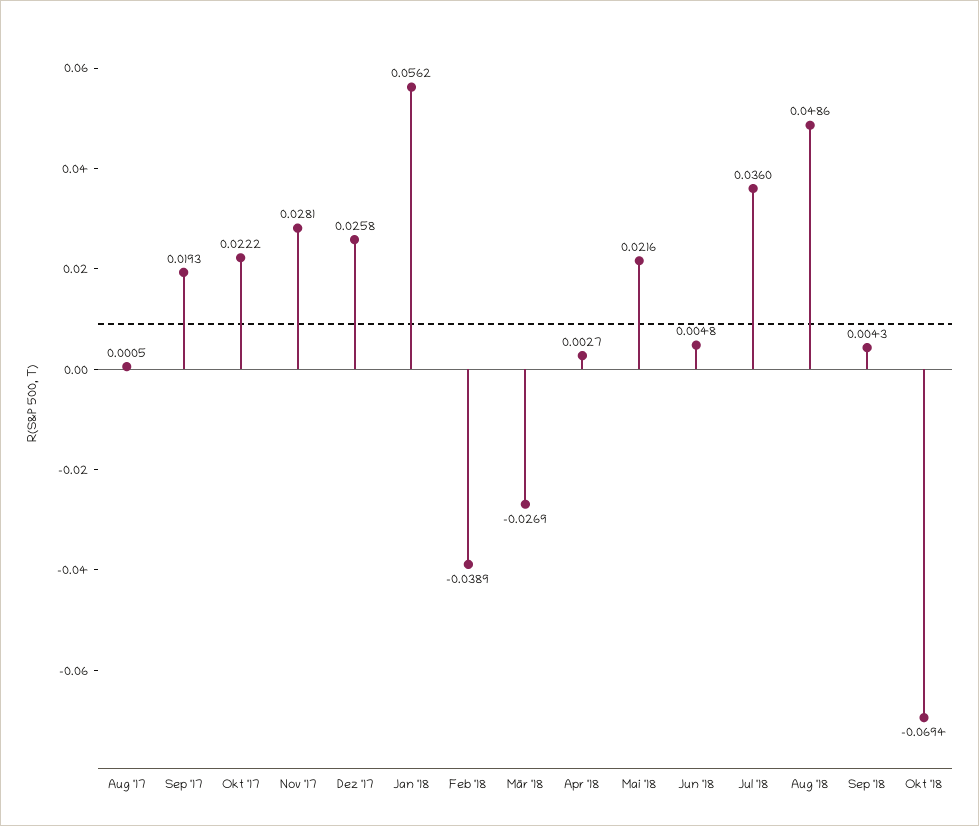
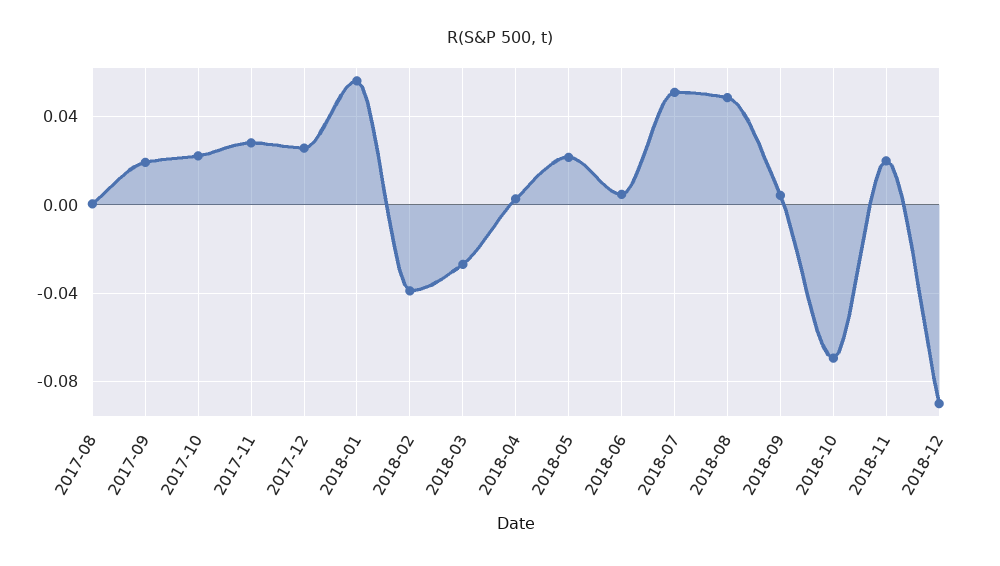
Jul '18: 0.036 -> 0.05
2018-11: none -> 0.02
2018-12: none -> -0.09

